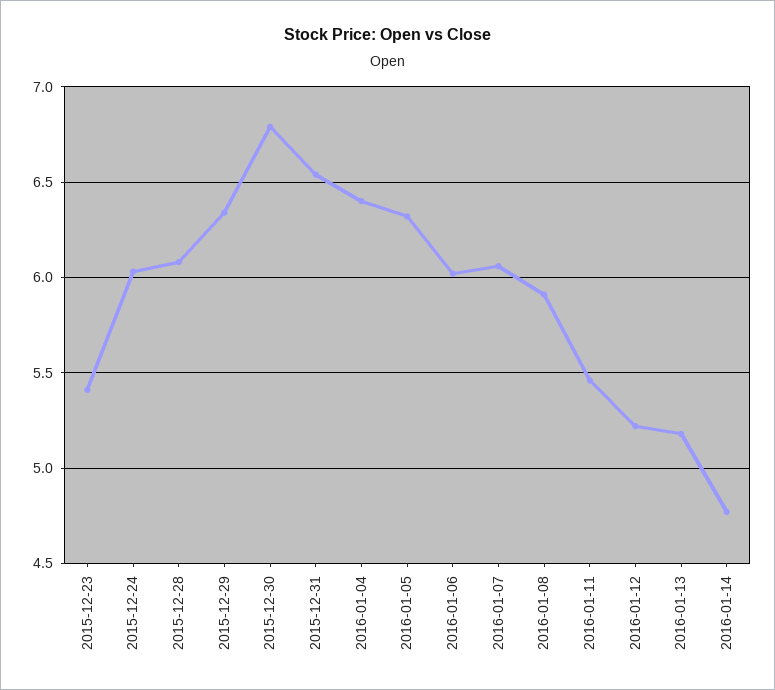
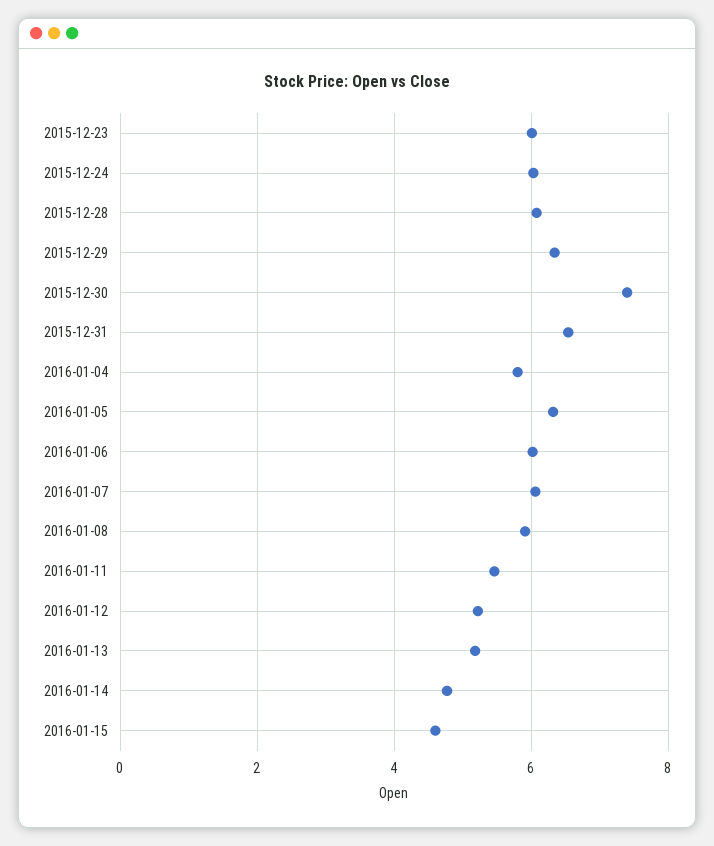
2015-12-23: 5.4 -> 6
2015-12-30: 6.8 -> 7.4
2016-01-04: 6.4 -> 5.8
2016-01-15: none -> 4.6

